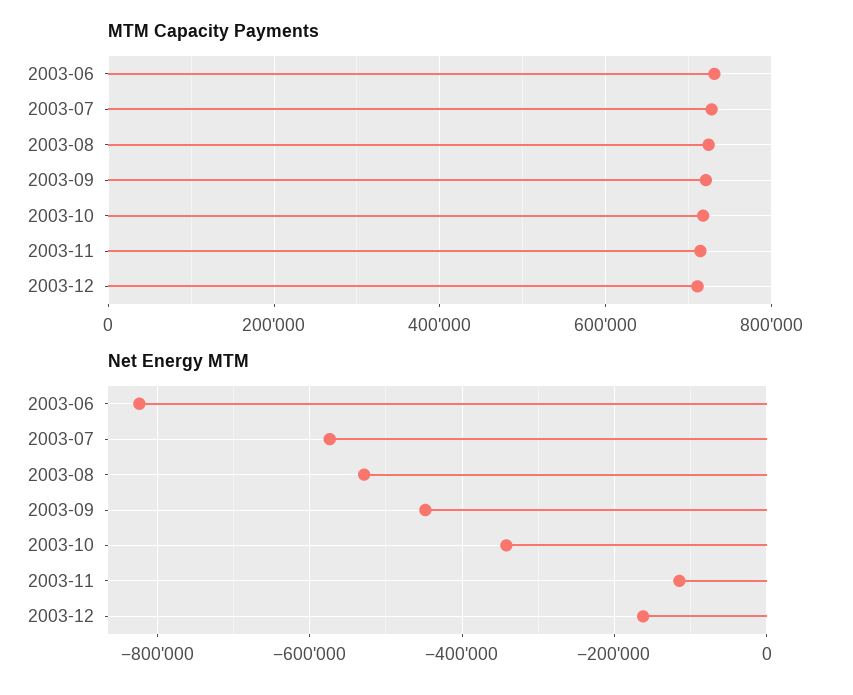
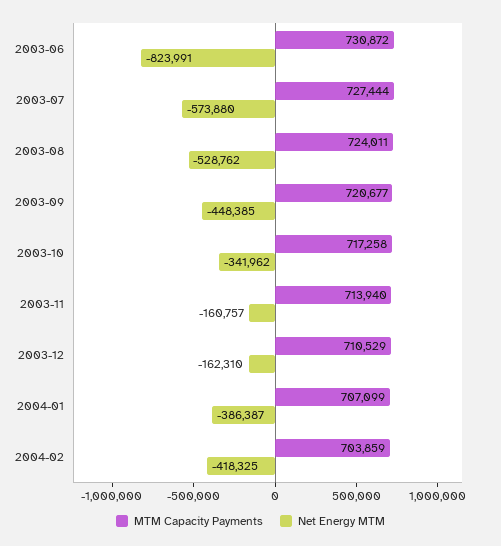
Net Energy MTM, 2003-11: -120000 -> -160757
MTM Capacity Payments, 2004-01: none -> 707099
Net Energy MTM, 2004-01: none -> -386387
MTM Capacity Payments, 2004-02: none -> 703859
Net Energy MTM, 2004-02: none -> -418325

